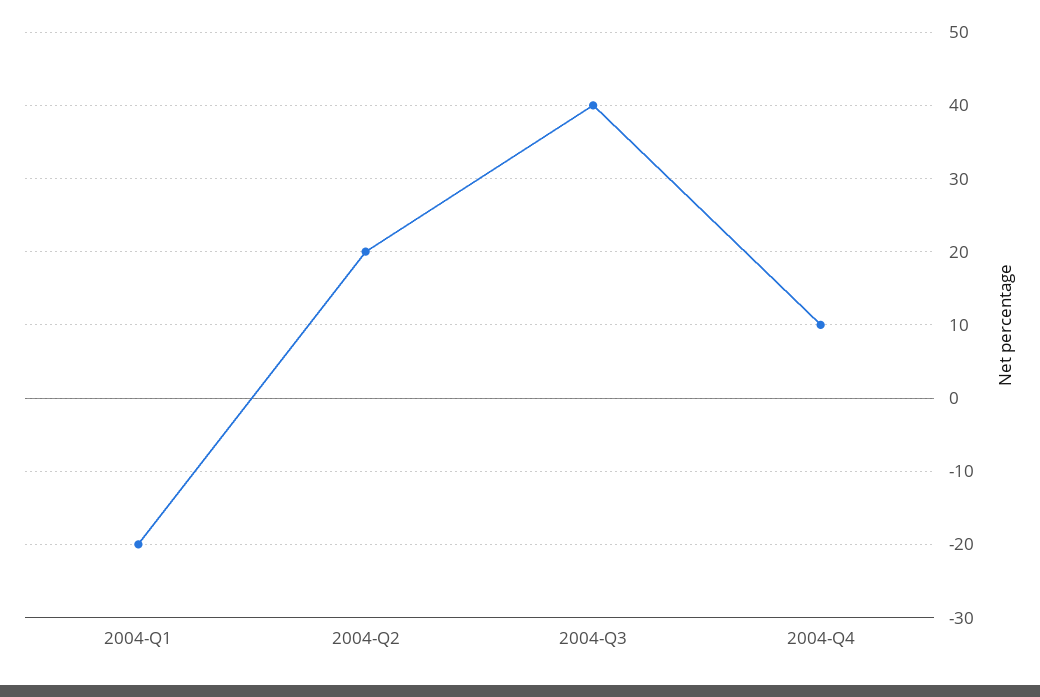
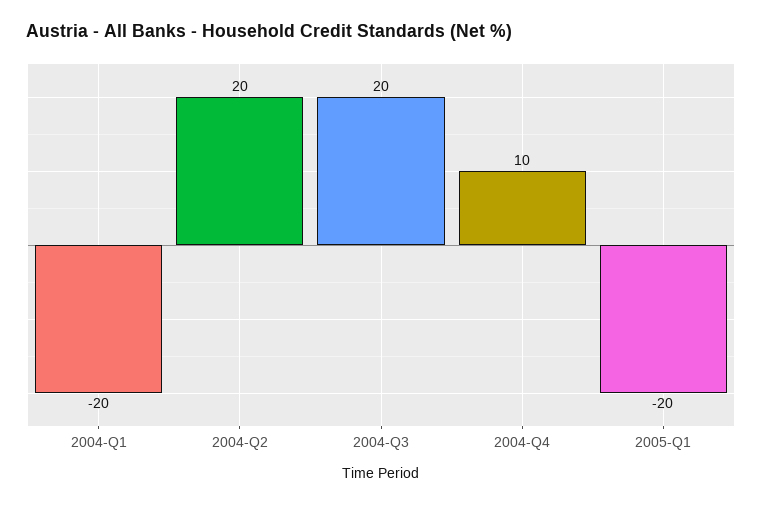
2004-Q3: 40 -> 20
2005-Q1: none -> -20

